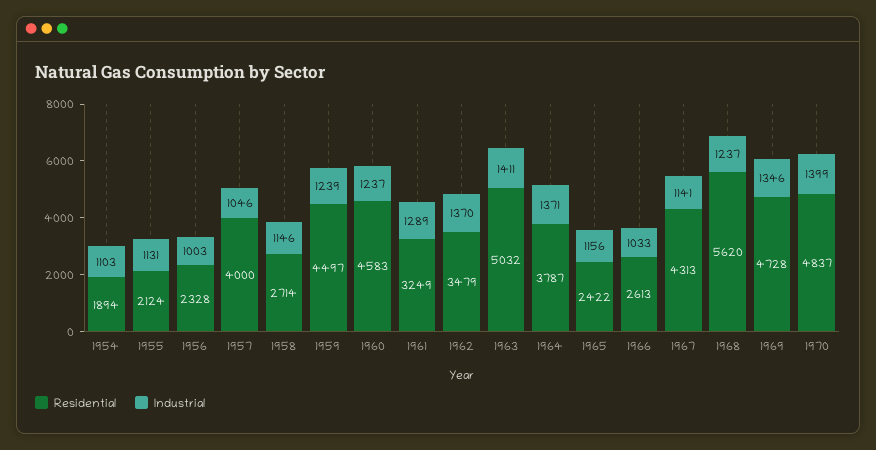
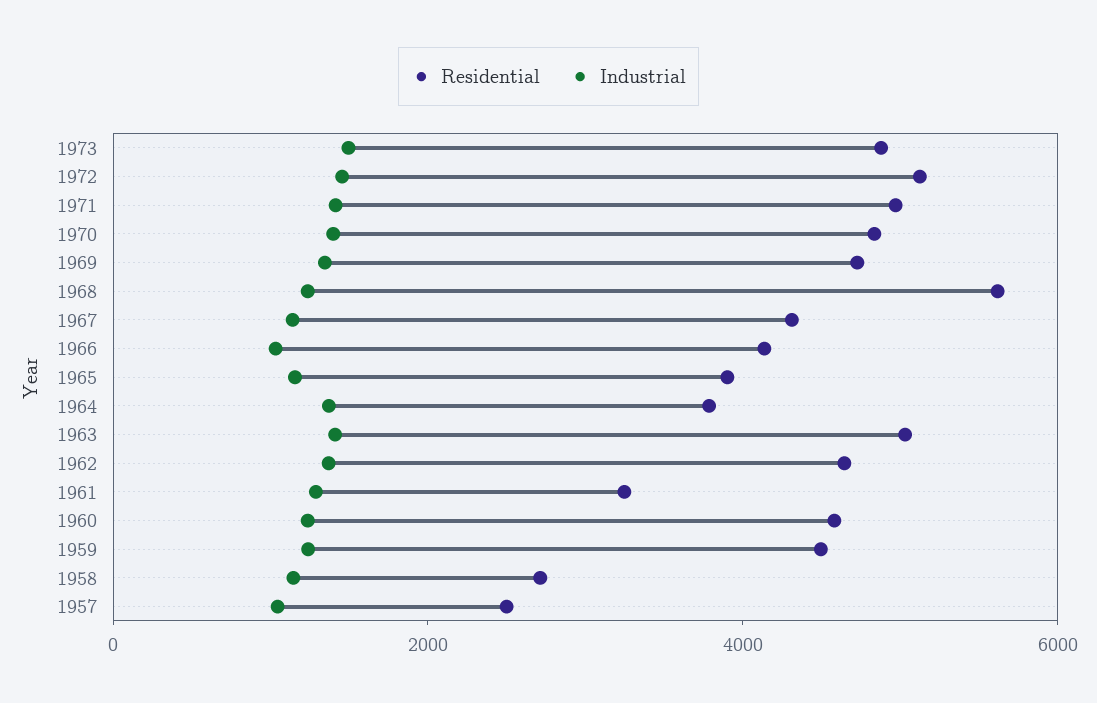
Residential, 1954: 1894 -> none
Industrial, 1954: 1103 -> none
Residential, 1955: 2124 -> none
Industrial, 1955: 1131 -> none
Residential, 1956: 2328 -> none
Industrial, 1956: 1003 -> none
Residential, 1957: 4000 -> 2500
Residential, 1962: 3479 -> 4500
Residential, 1965: 2422 -> 4000
Residential, 1966: 2613 -> 4000
Residential, 1973: none -> 5000
Industrial, 1973: none -> 1500
Residential, 1972: none -> 5000
Industrial, 1972: none -> 1500
Residential, 1971: none -> 5000
Industrial, 1971: none -> 1500

